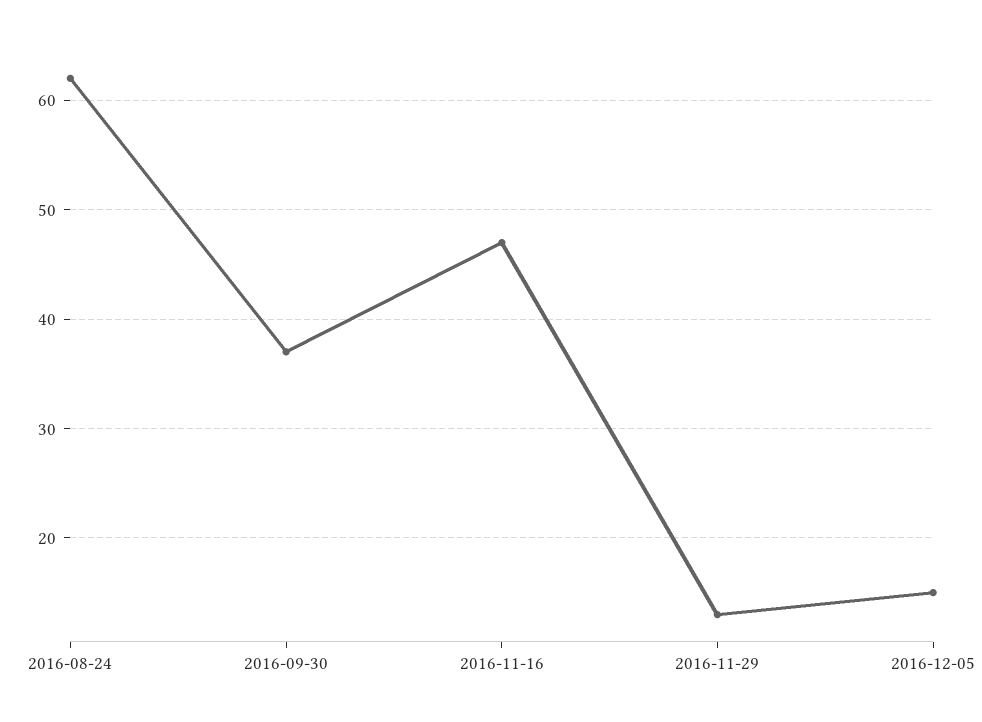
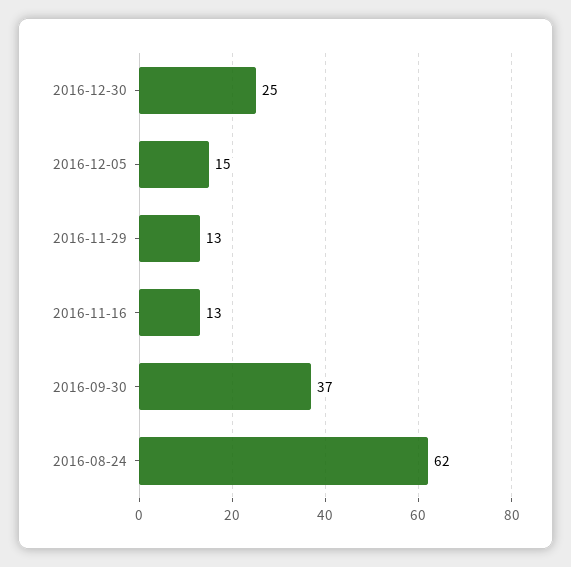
2016-11-16: 47 -> 13
2016-12-30: none -> 25

